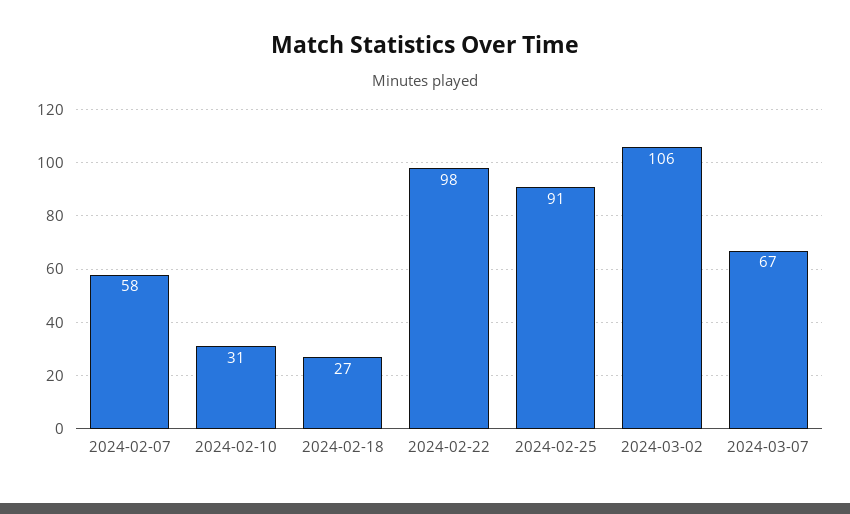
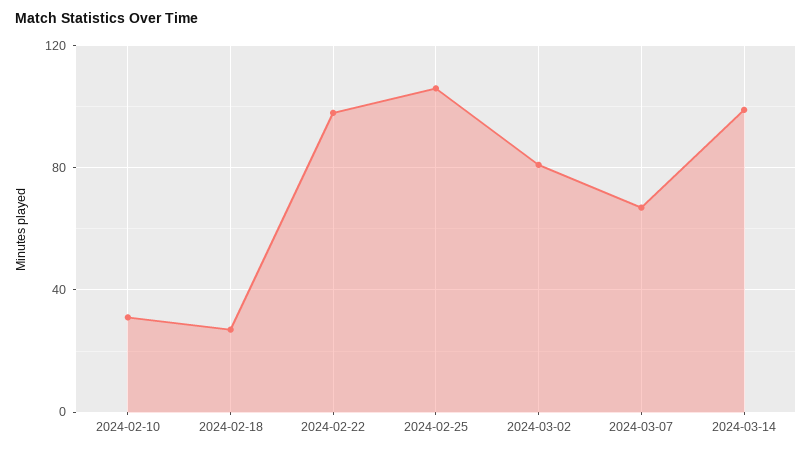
2024-02-07: 58 -> none
2024-02-25: 91 -> 105
2024-03-02: 106 -> 80
2024-03-14: none -> 100

